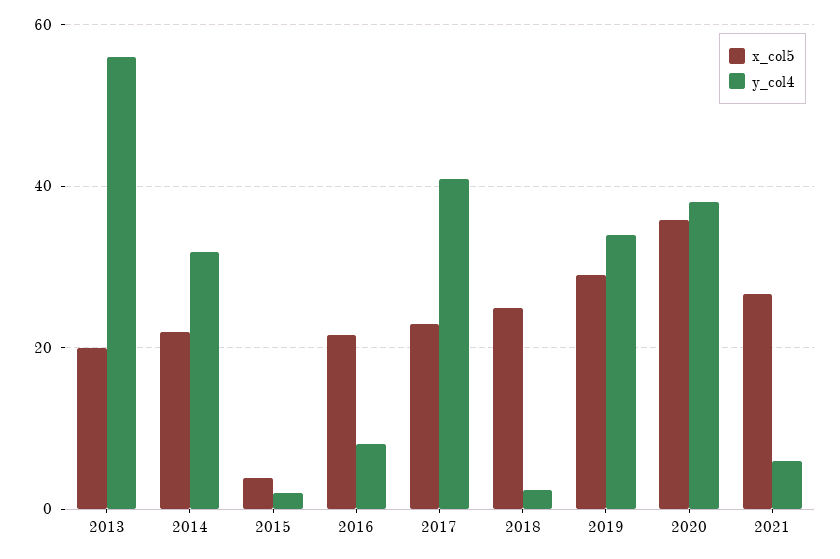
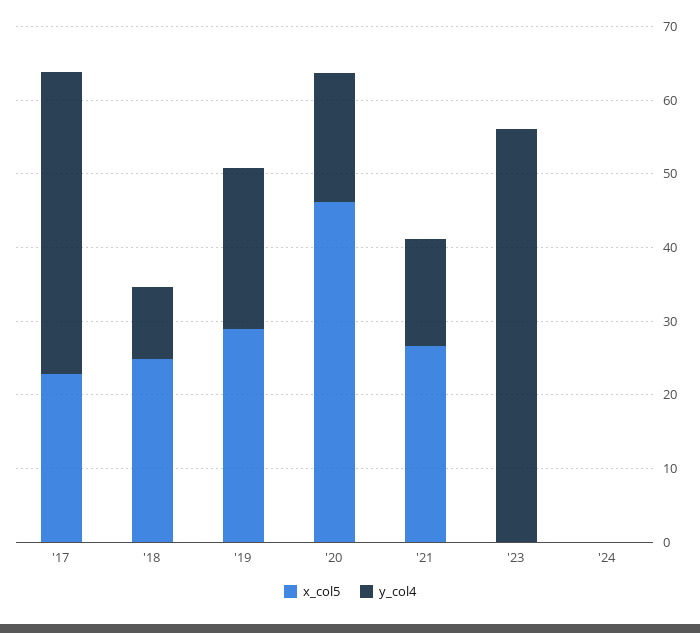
x_col5, 2013: 20 -> none
y_col4, 2013: 56 -> none
x_col5, 2014: 22 -> none
y_col4, 2014: 32 -> none
x_col5, 2015: 4 -> none
y_col4, 2015: 2 -> none
x_col5, 2016: 22 -> none
y_col4, 2016: 8 -> none
y_col4, 2018: 2 -> 10
y_col4, 2019: 34 -> 22
x_col5, 2020: 36 -> 46
y_col4, 2020: 38 -> 18
y_col4, 2021: 6 -> 14
x_col5, '23: none -> 0
y_col4, '23: none -> 56
x_col5, '24: none -> 0
y_col4, '24: none -> 0

